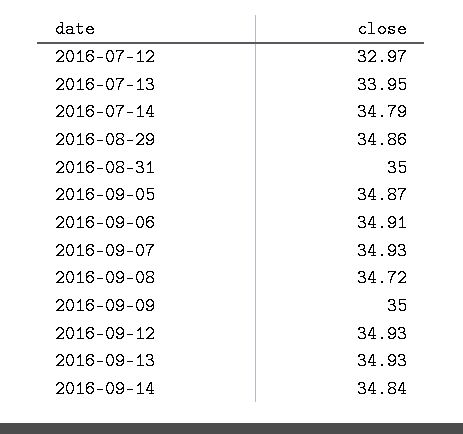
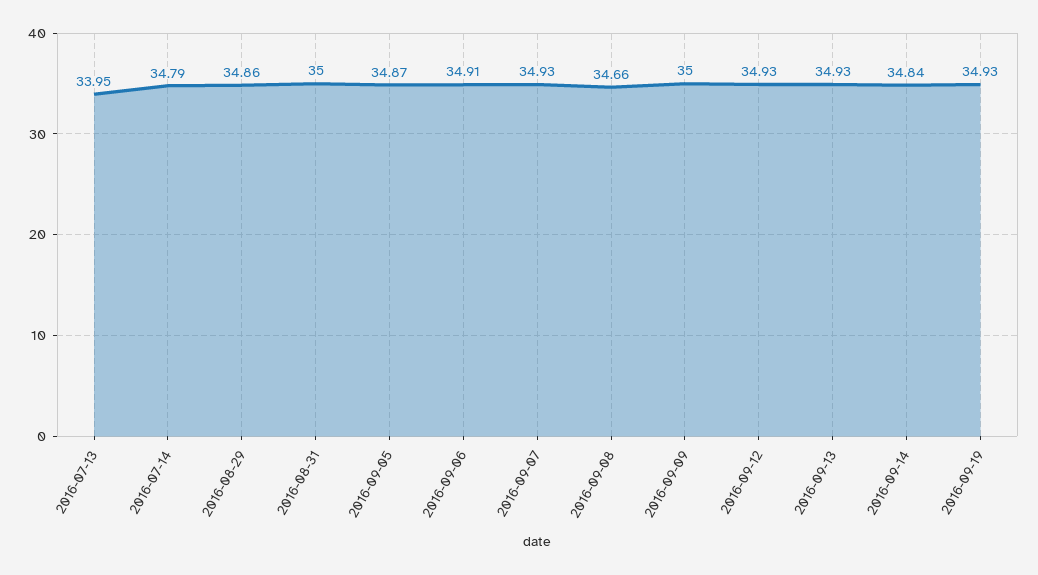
2016-07-12: 32.97 -> none
2016-09-08: 34.72 -> 34.66
2016-09-19: none -> 34.93

